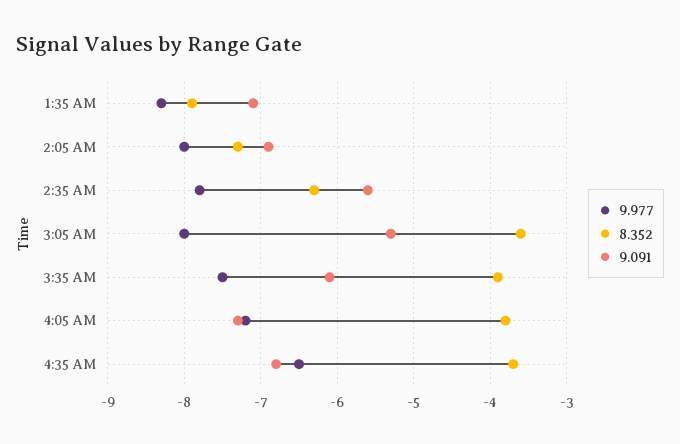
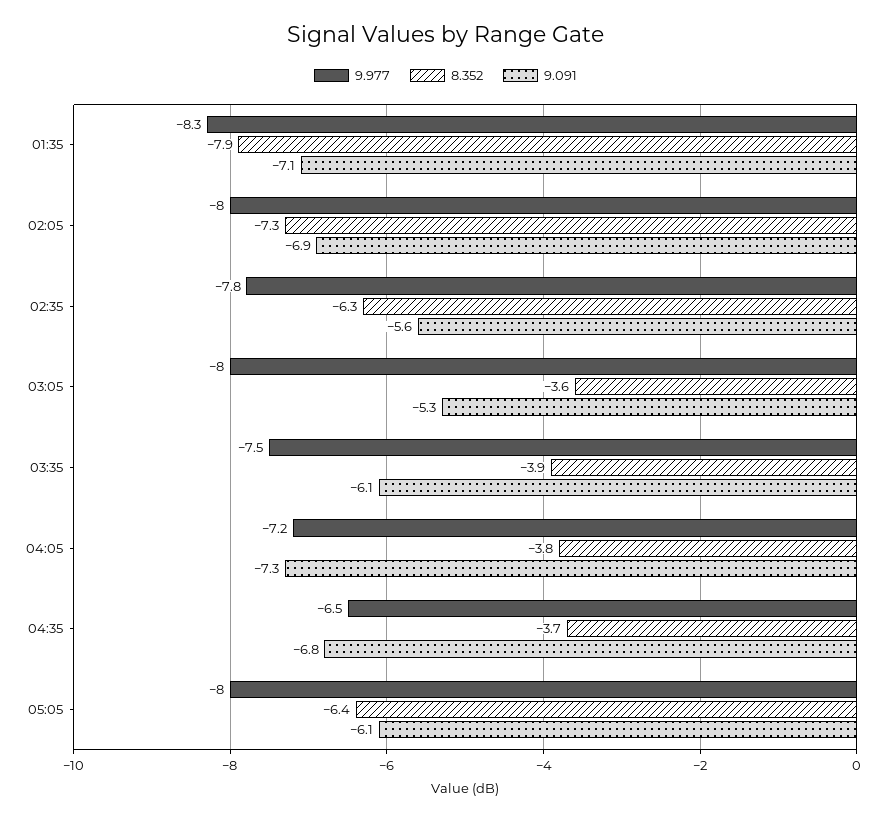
9.977, 05:05: none -> -8
8.352, 05:05: none -> -6.4
9.091, 05:05: none -> -6.1

